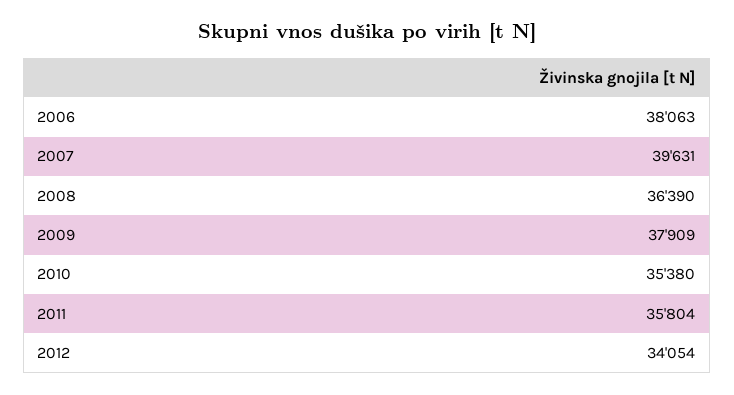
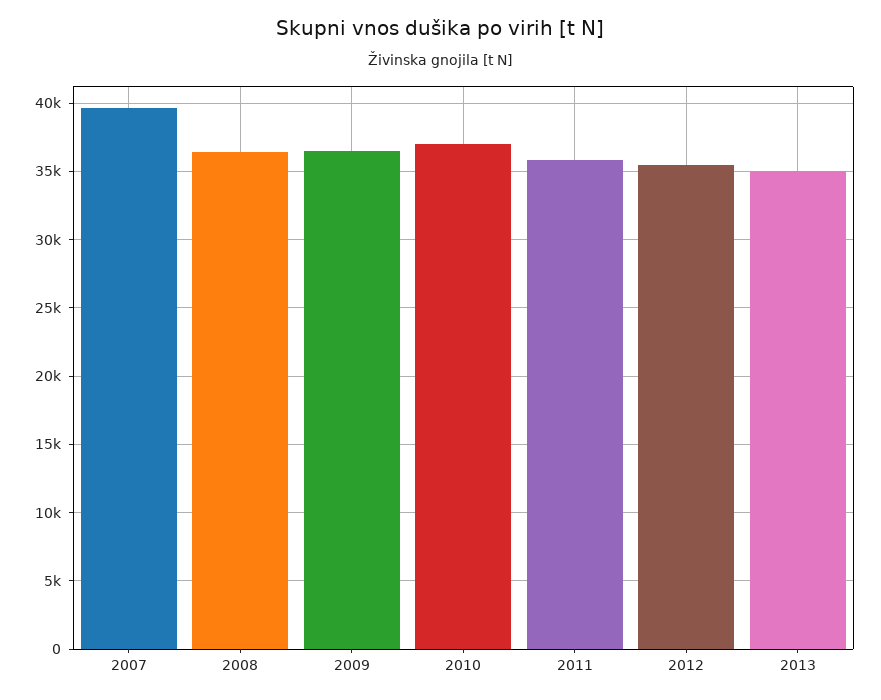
2006: 38063 -> none
2009: 37909 -> 36500
2010: 35380 -> 37000
2012: 34054 -> 35500
2013: none -> 35000

